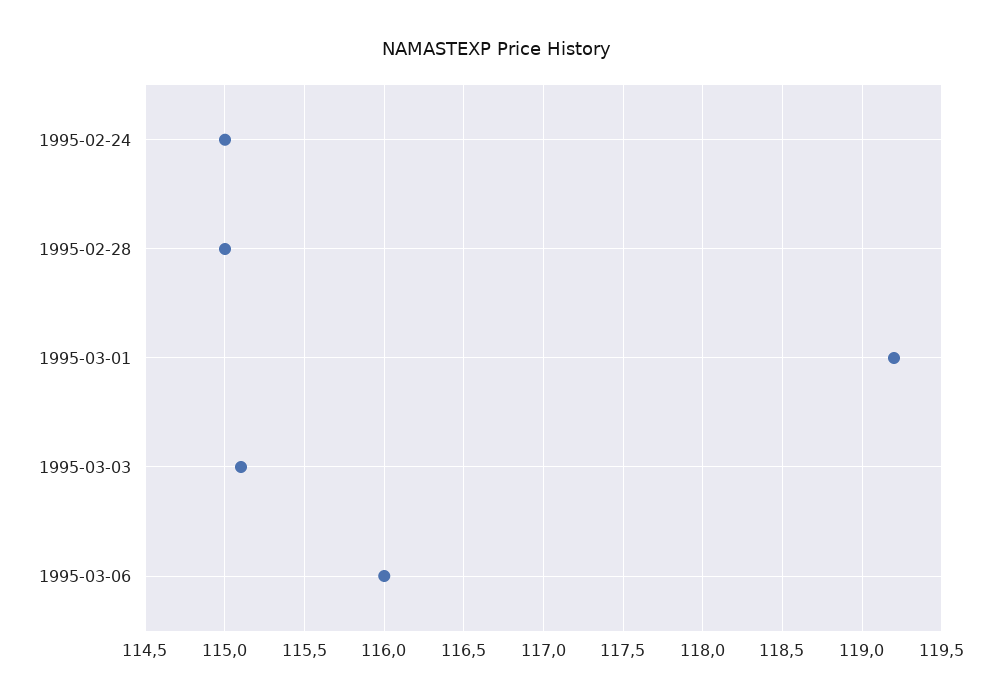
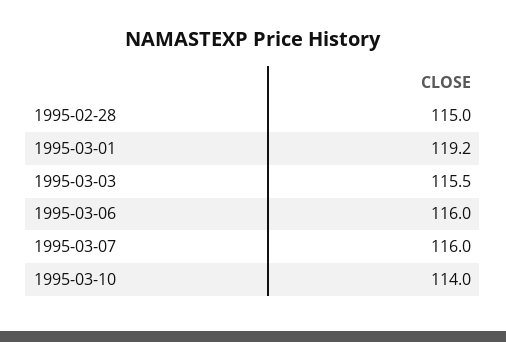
1995-02-24: 115 -> none
1995-03-03: 115.1 -> 115.5
1995-03-07: none -> 116
1995-03-10: none -> 114

